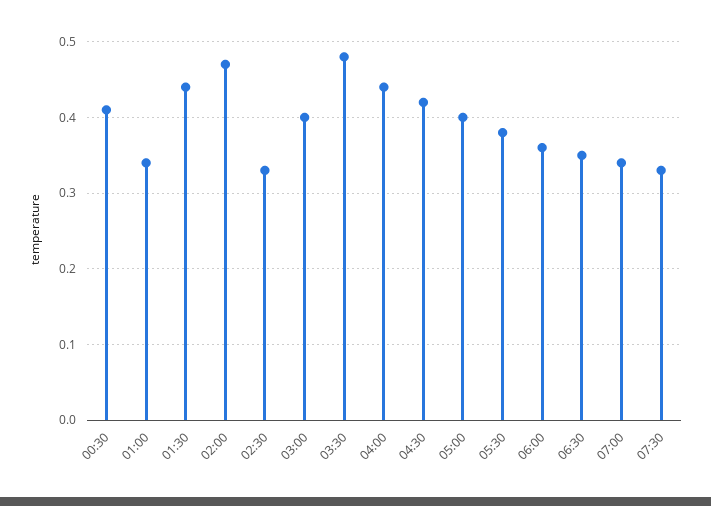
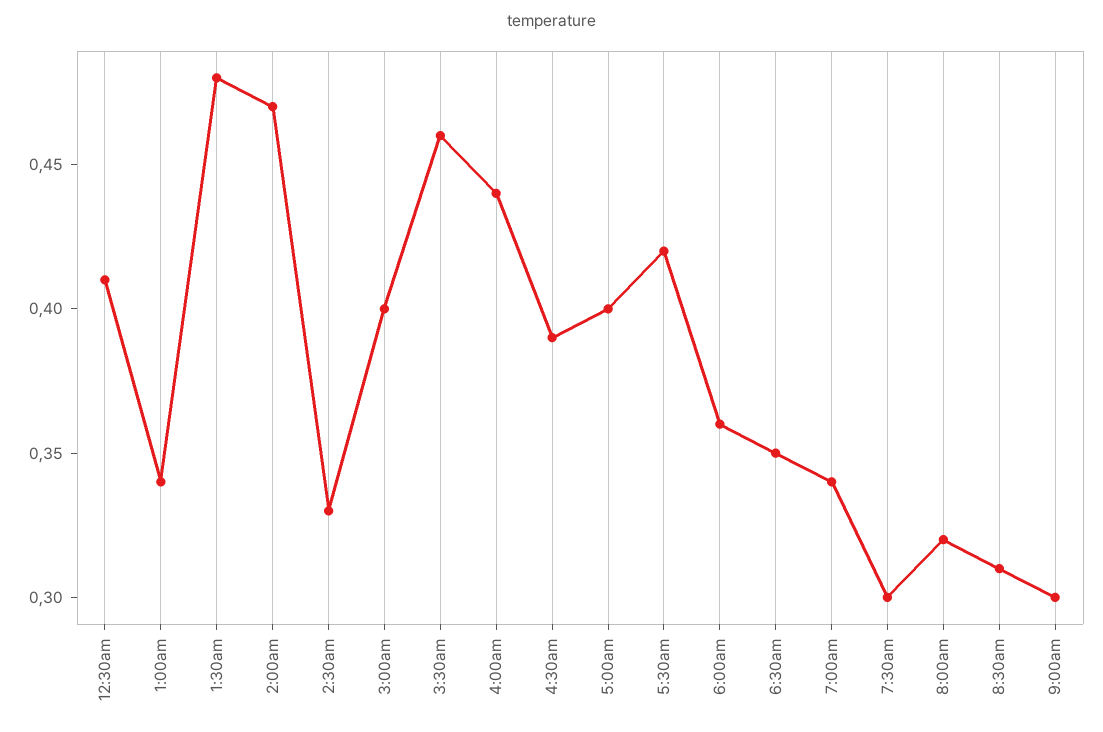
01:30: 0.44 -> 0.48
03:30: 0.48 -> 0.46
04:30: 0.42 -> 0.39
05:30: 0.38 -> 0.42
07:30: 0.33 -> 0.3
8:00am: none -> 0.32
8:30am: none -> 0.31
9:00am: none -> 0.3

